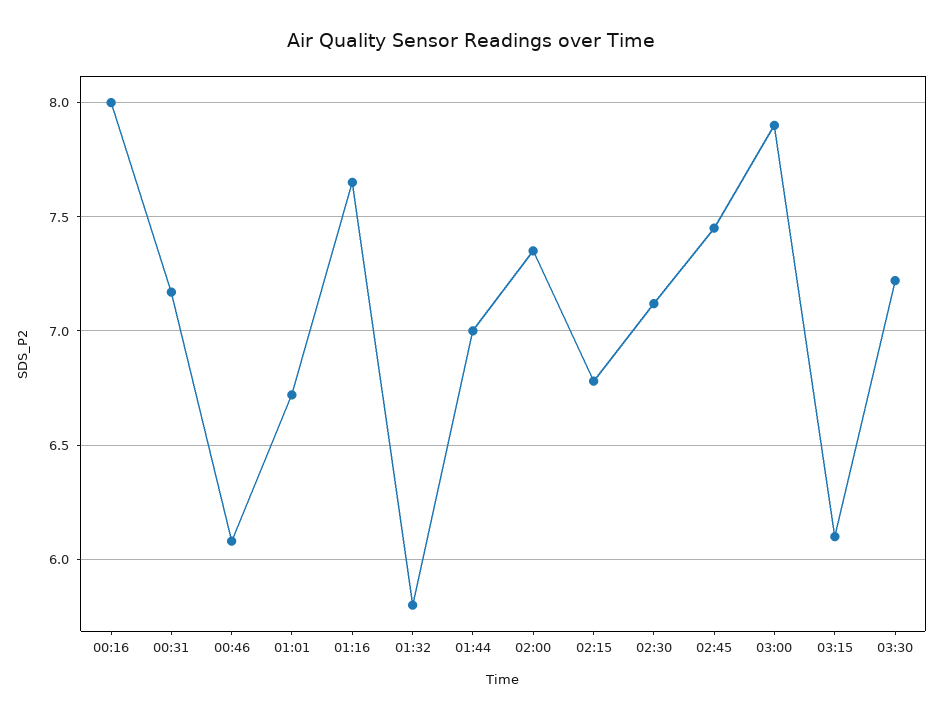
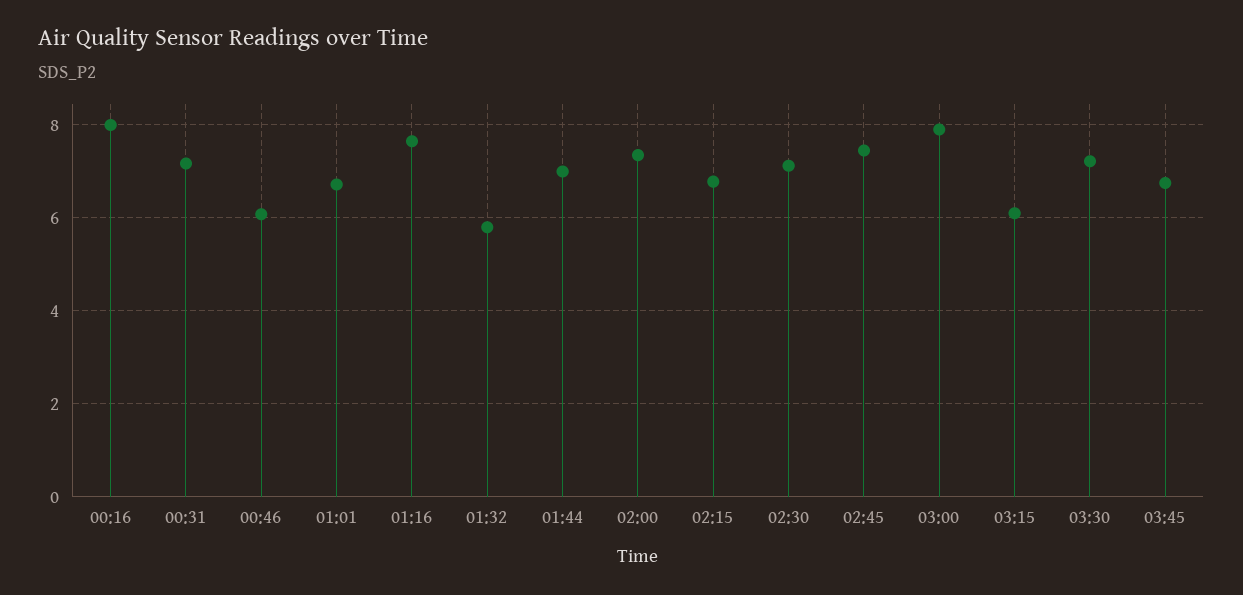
03:45: none -> 6.8

